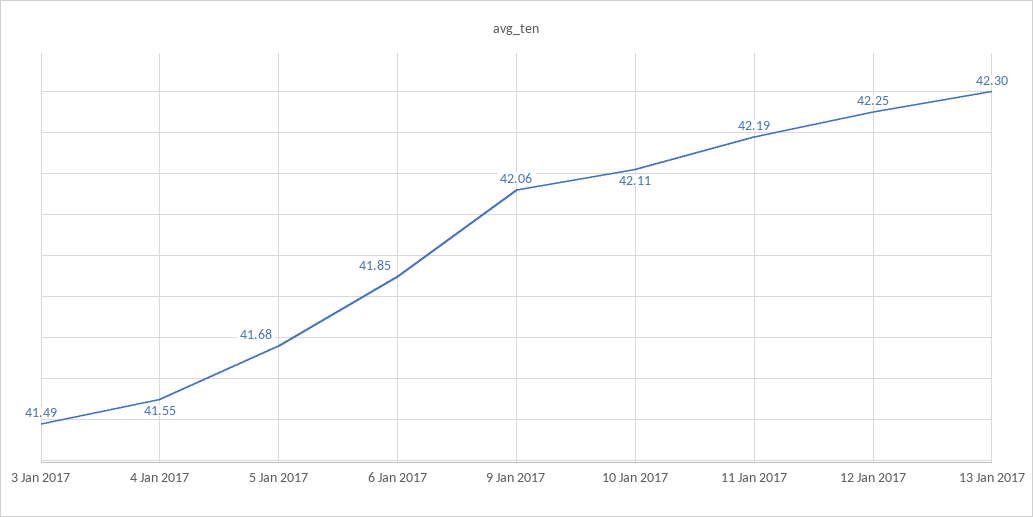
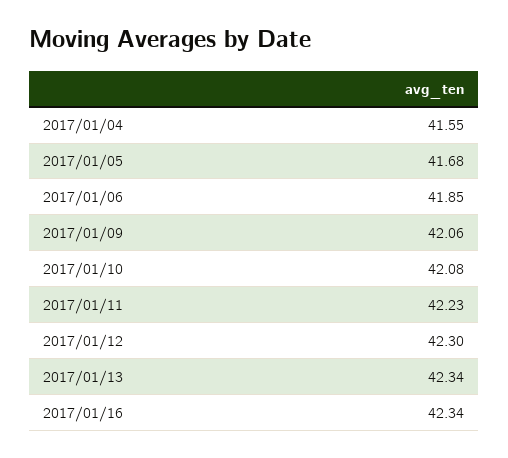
3 Jan 2017: 41.49 -> none
10 Jan 2017: 42.11 -> 42.08
11 Jan 2017: 42.19 -> 42.23
12 Jan 2017: 42.25 -> 42.3
13 Jan 2017: 42.3 -> 42.34
2017/01/16: none -> 42.34

